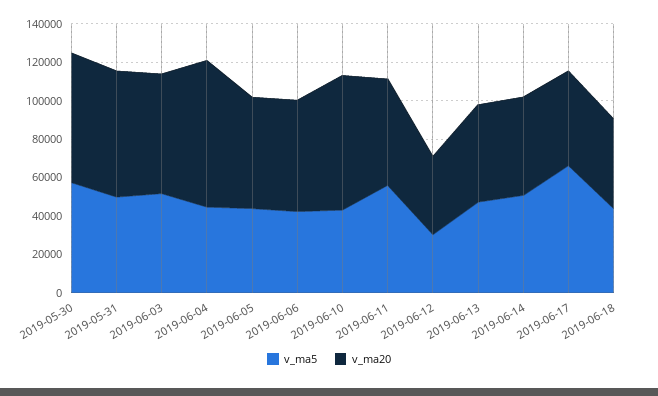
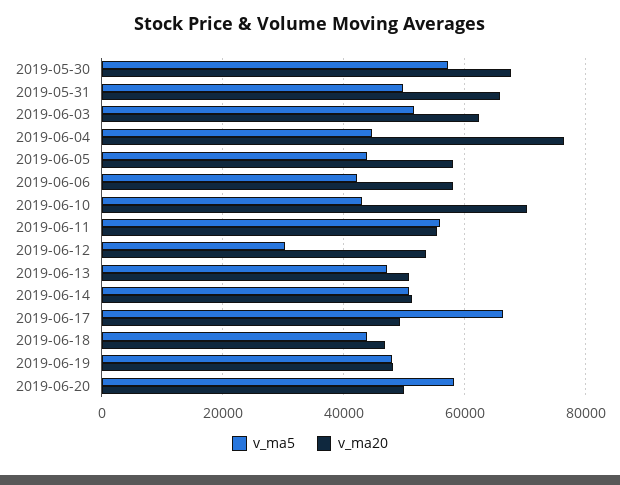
v_ma20, 2019-06-12: 40000 -> 54000
v_ma5, 2019-06-19: none -> 48000
v_ma20, 2019-06-19: none -> 48000
v_ma5, 2019-06-20: none -> 58000
v_ma20, 2019-06-20: none -> 50000

